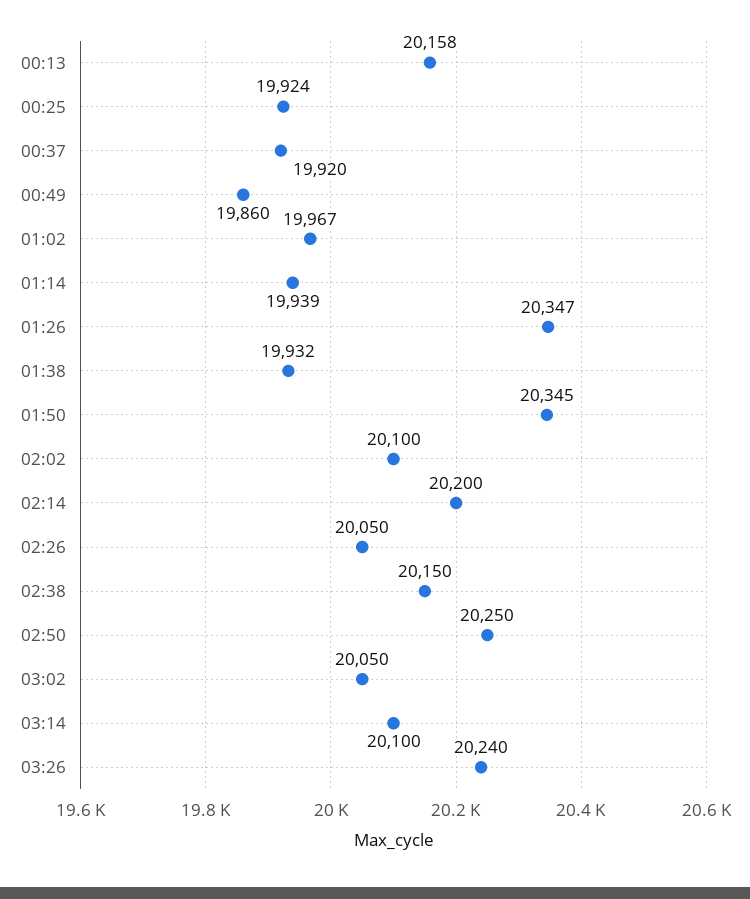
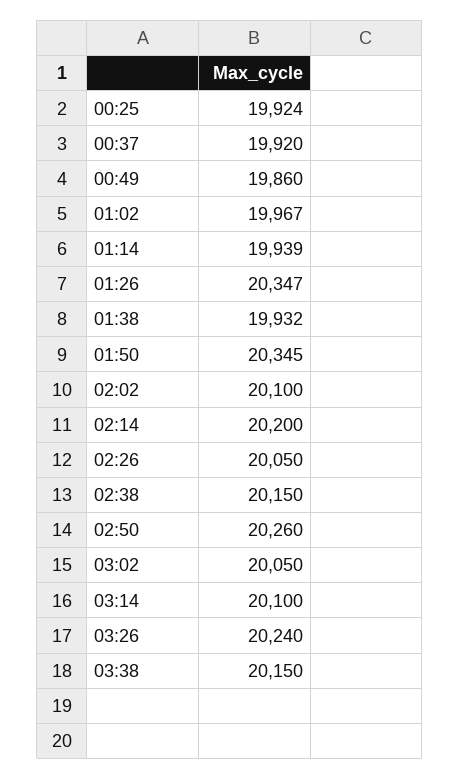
00:13: 20158 -> none
02:50: 20250 -> 20260
03:38: none -> 20150

